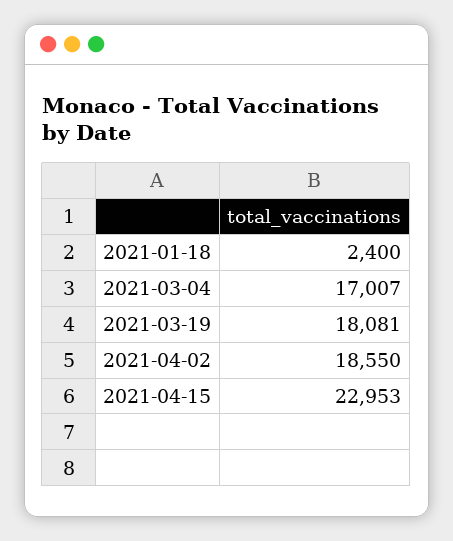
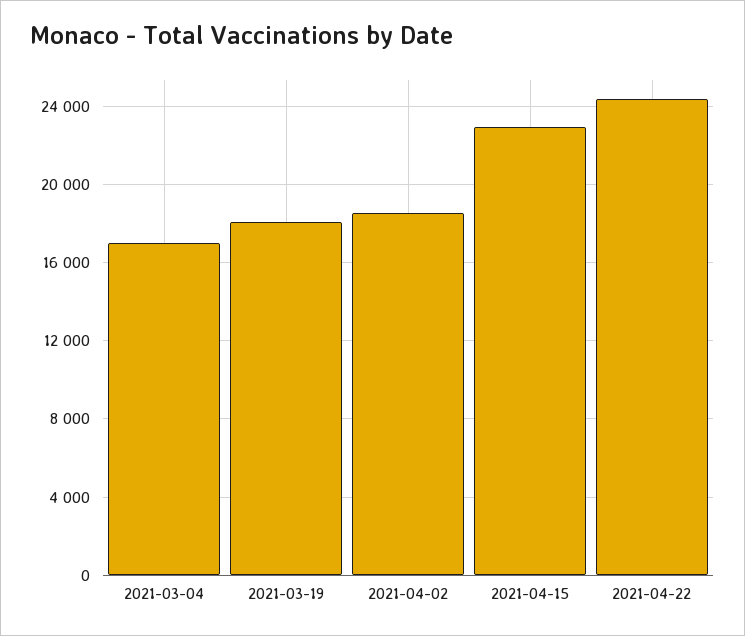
2021-01-18: 2400 -> none
2021-04-22: none -> 24500

